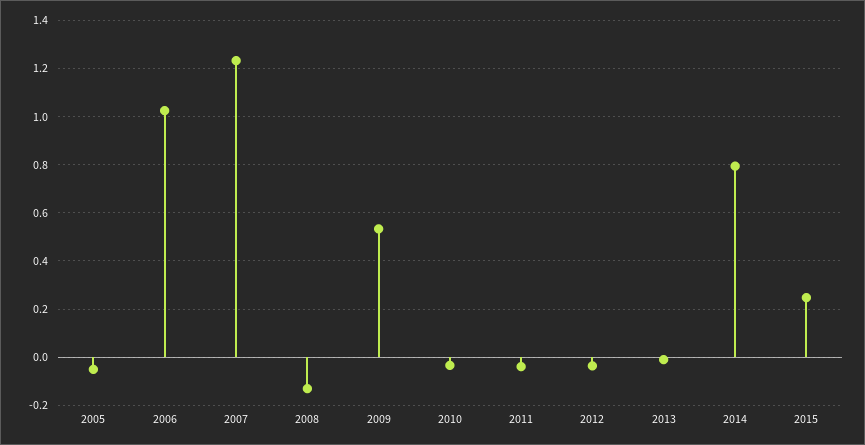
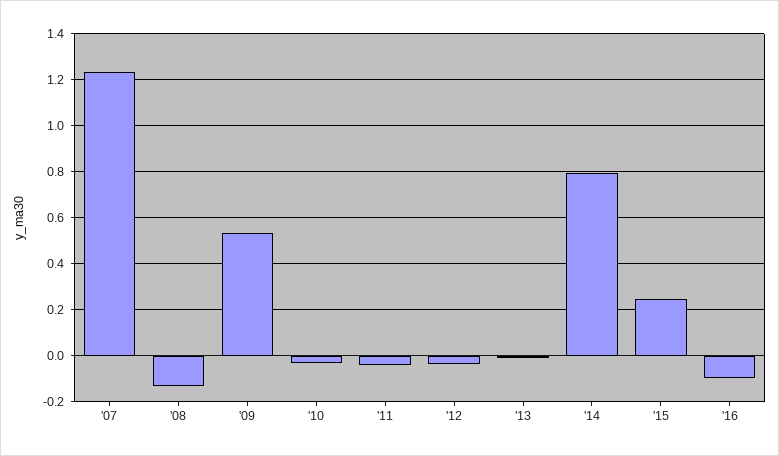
2005: -0.05 -> none
2006: 1.025 -> none
'16: none -> -0.1

